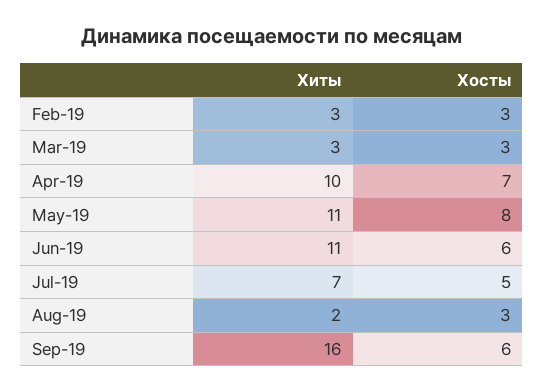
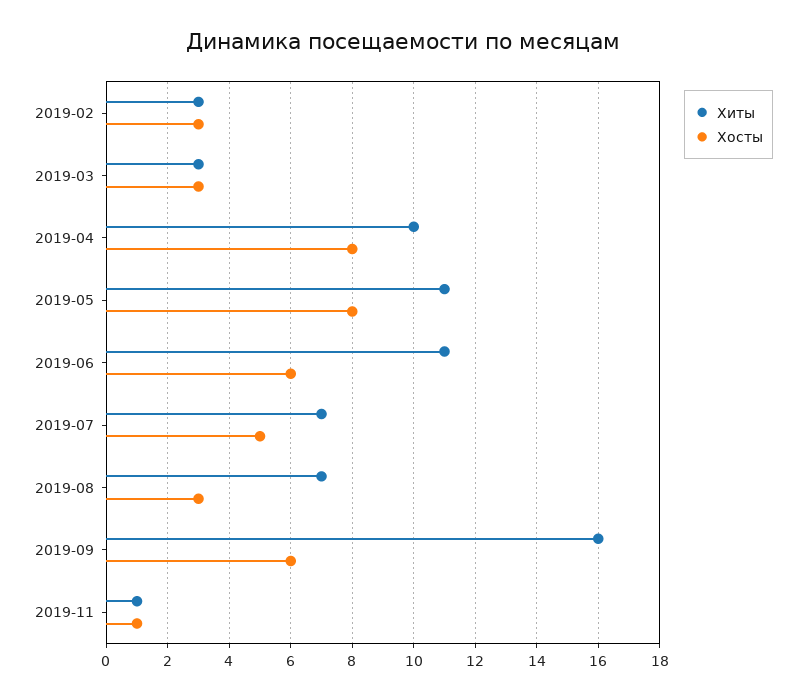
Хосты, Apr-19: 7 -> 8
Хиты, Aug-19: 2 -> 7
Хиты, 2019-11: none -> 1
Хосты, 2019-11: none -> 1

